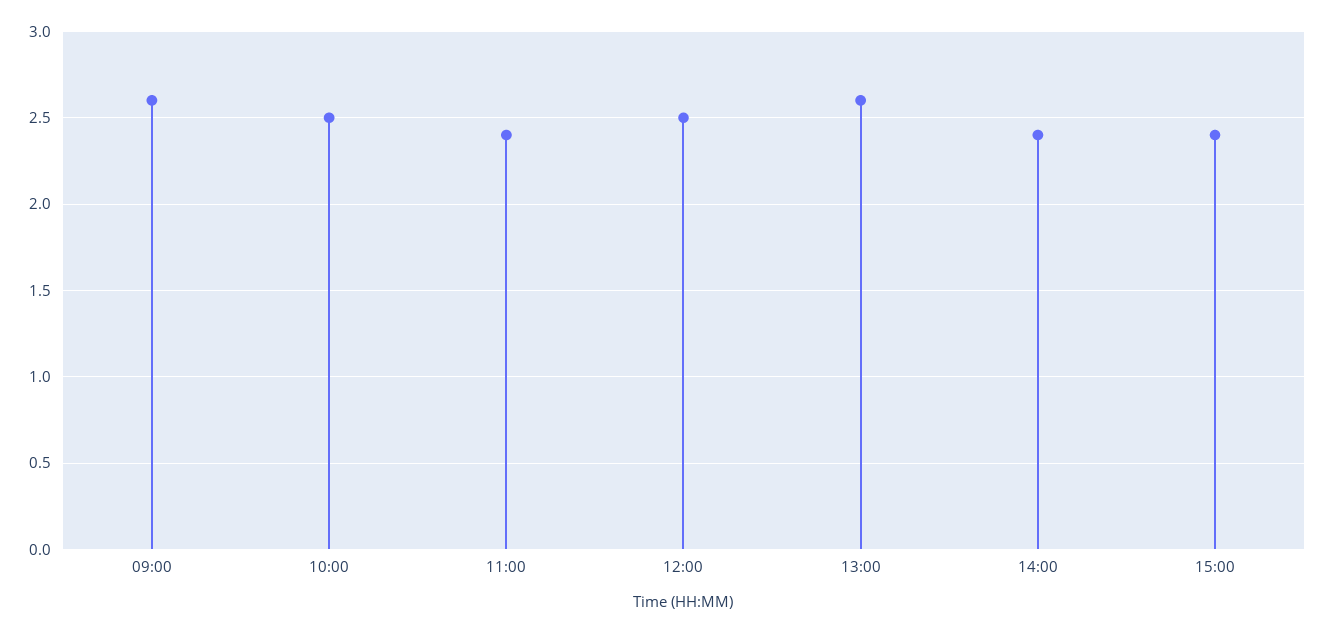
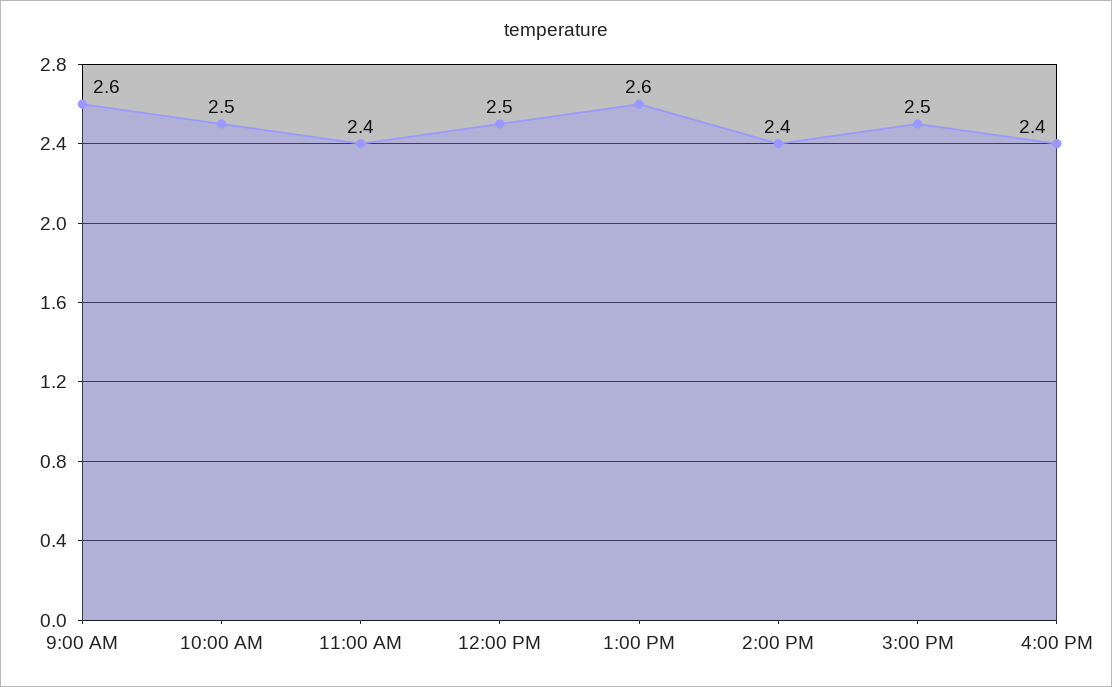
15:00: 2.4 -> 2.5
4:00 PM: none -> 2.4

